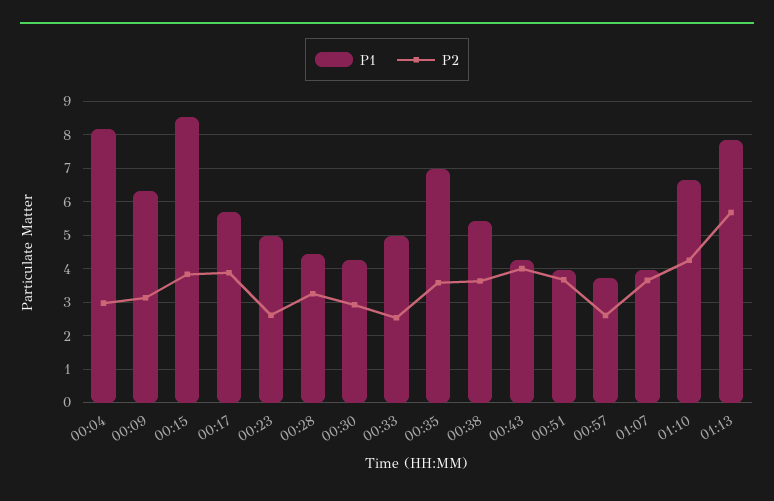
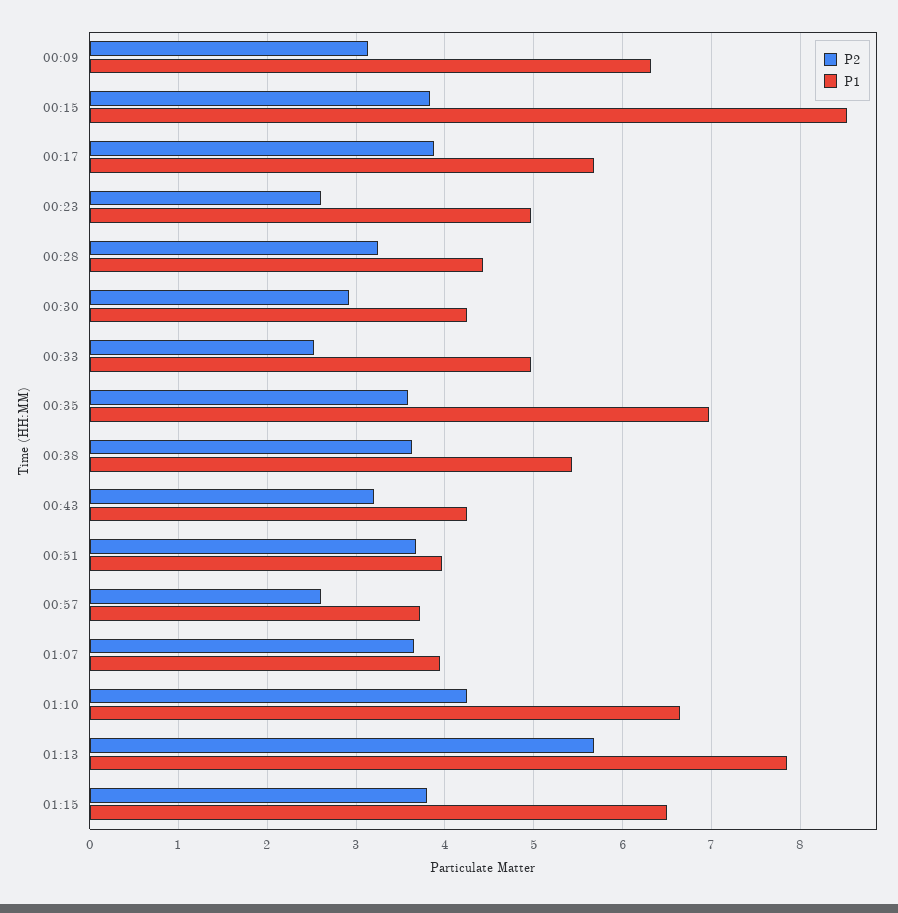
P1, 00:04: 8.2 -> none
P2, 00:04: 3 -> none
P2, 00:43: 4 -> 3.2
P2, 01:15: none -> 3.8
P1, 01:15: none -> 6.5

